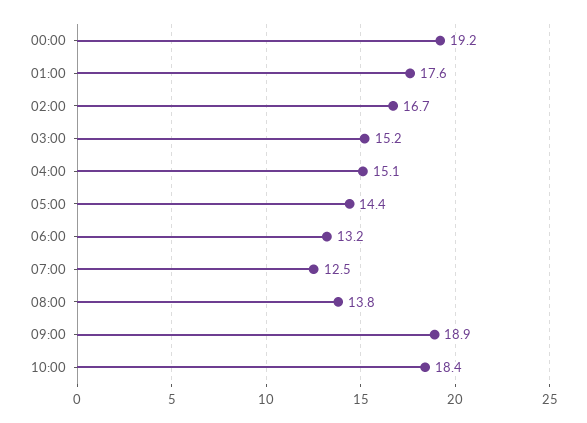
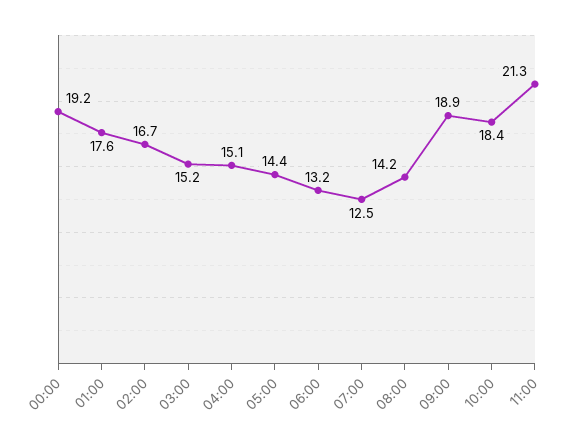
08:00: 13.8 -> 14.2
11:00: none -> 21.3

